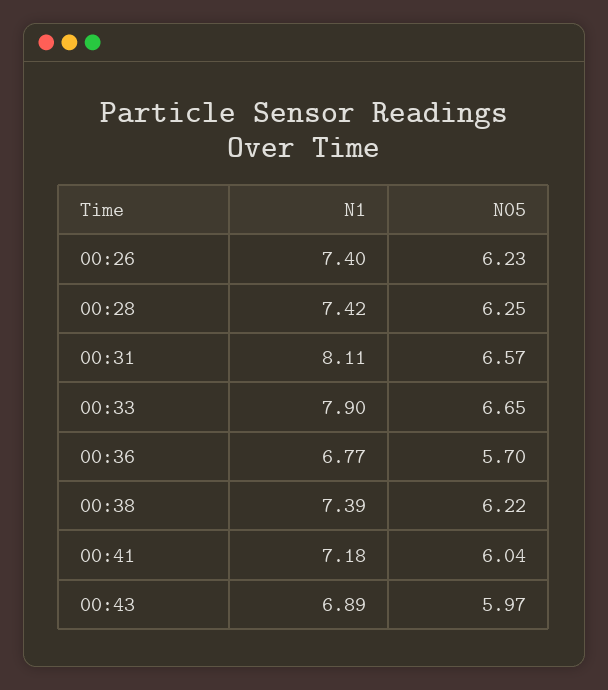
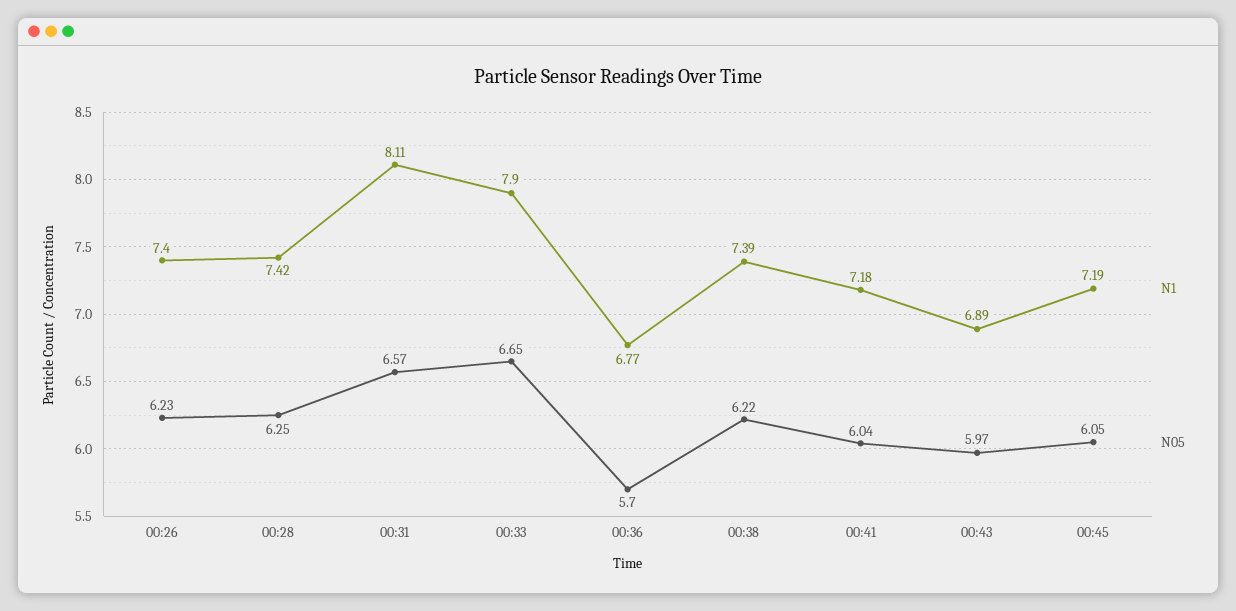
N1, 00:45: none -> 7.19
N05, 00:45: none -> 6.05

